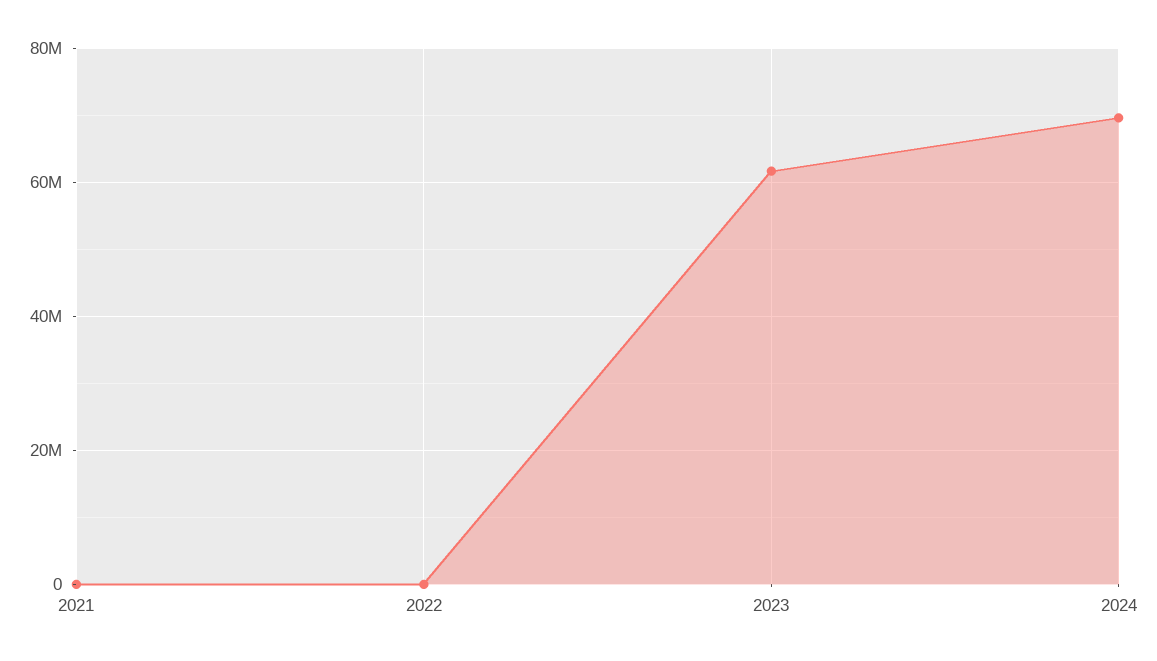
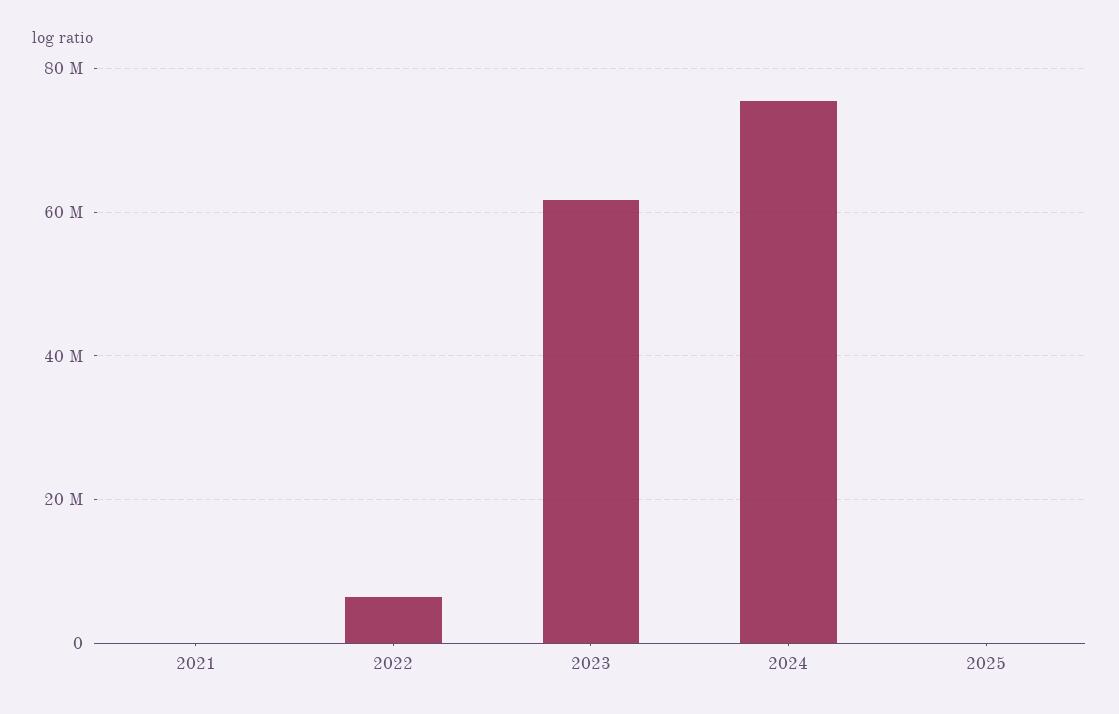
2022: 0 -> 6000000
2024: 70000000 -> 76000000
2025: none -> 0

